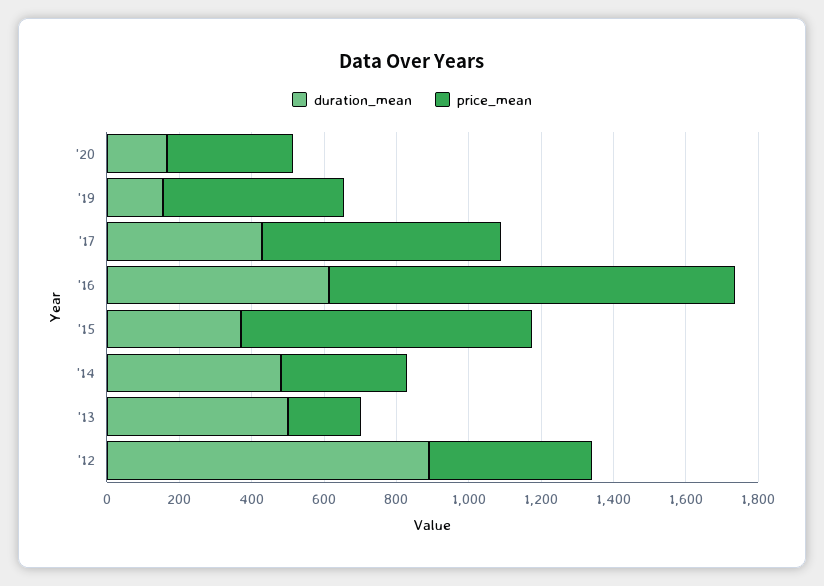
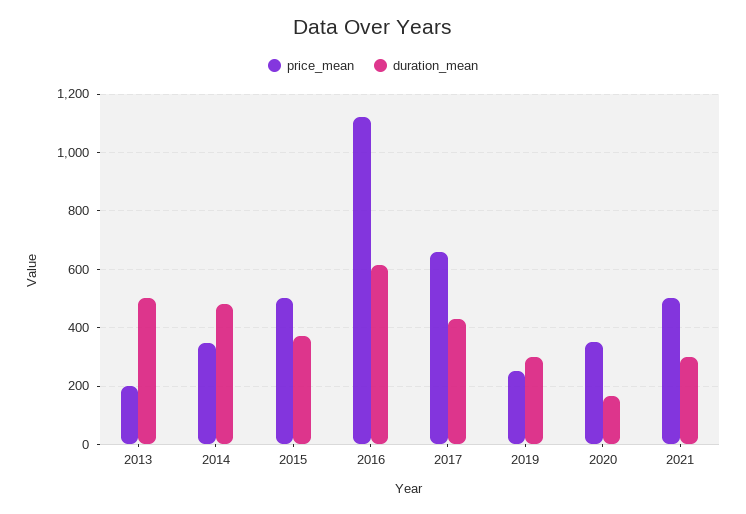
duration_mean, '19: 150 -> 300
price_mean, '19: 500 -> 250
price_mean, '15: 800 -> 500
duration_mean, '12: 900 -> none
price_mean, '12: 450 -> none
price_mean, 2021: none -> 500
duration_mean, 2021: none -> 300

